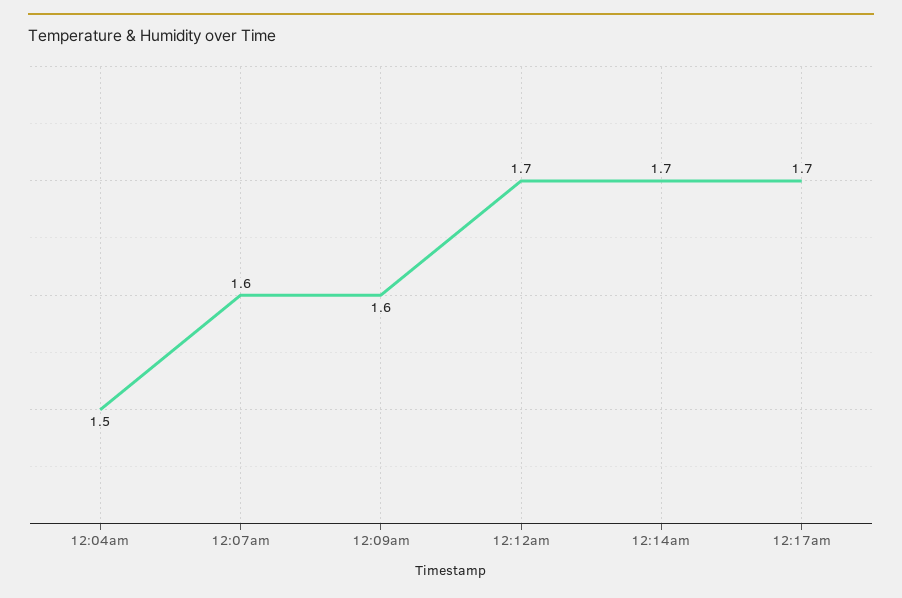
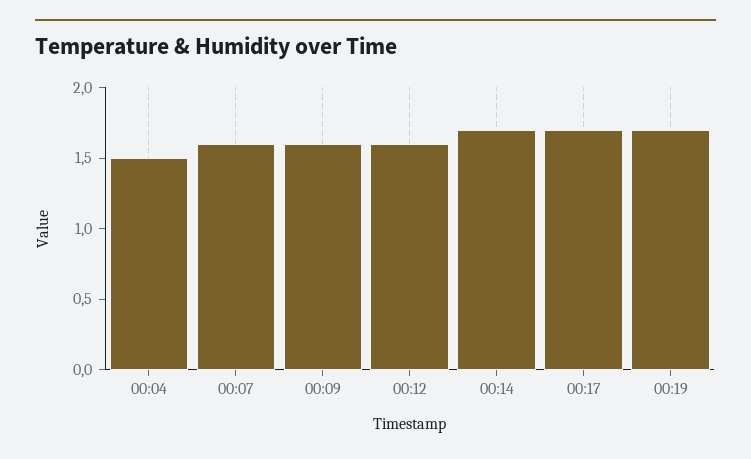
12:12am: 1.7 -> 1.6
00:19: none -> 1.7

